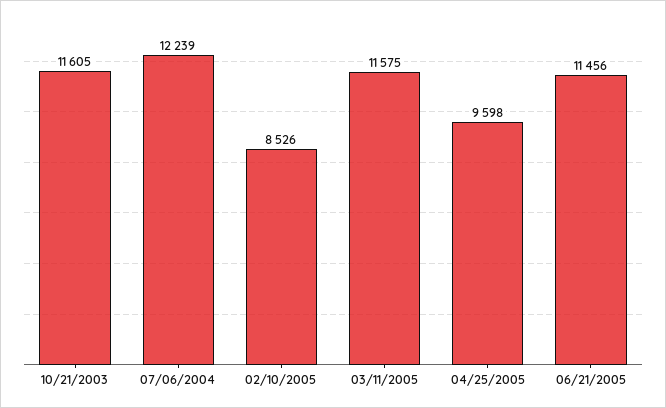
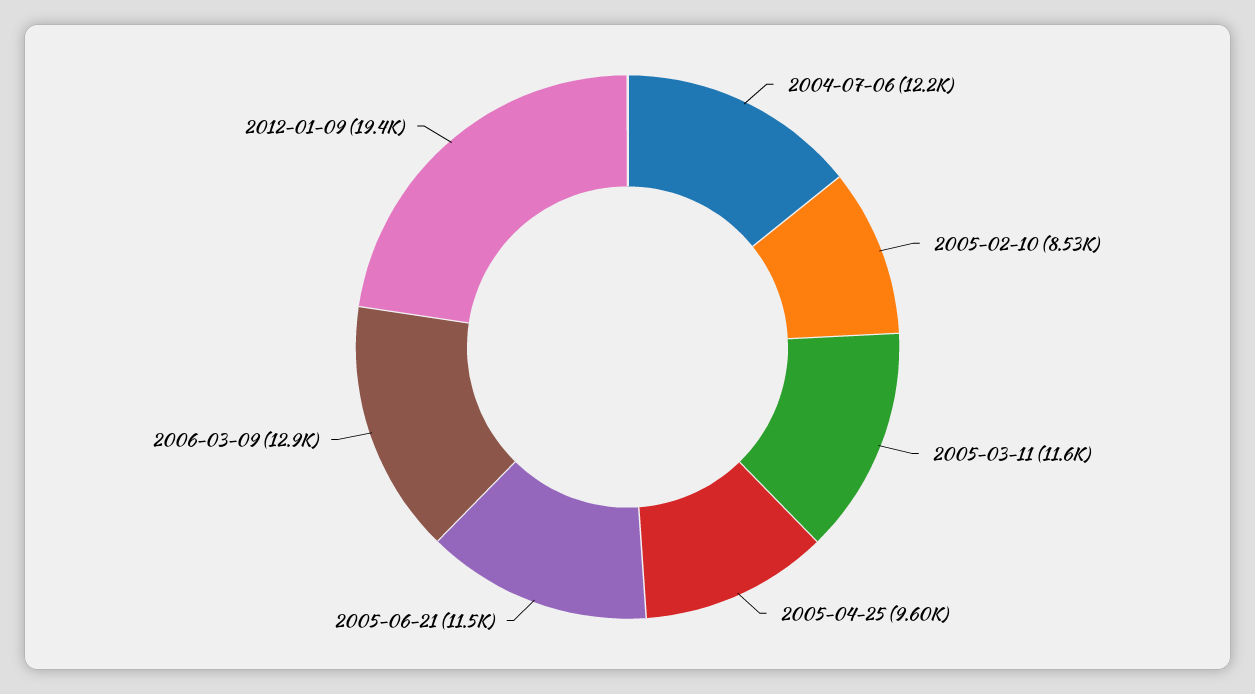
10/21/2003: 11605 -> none
2006-03-09: none -> 12900
2012-01-09: none -> 19400

